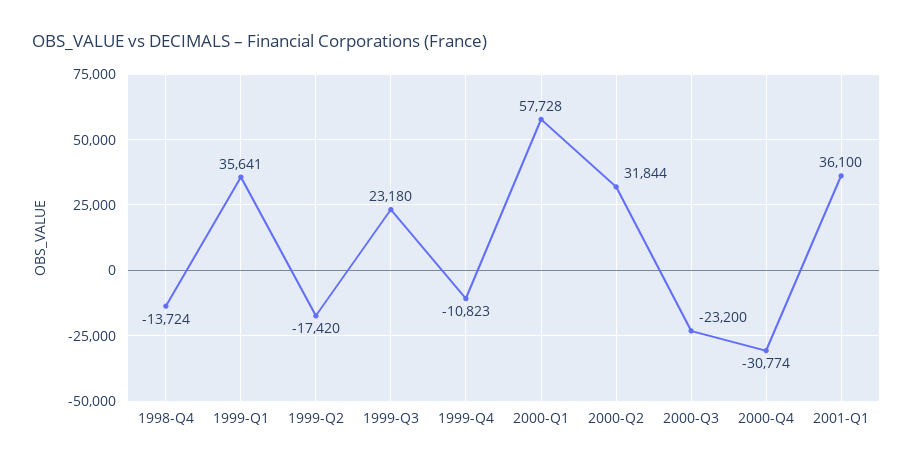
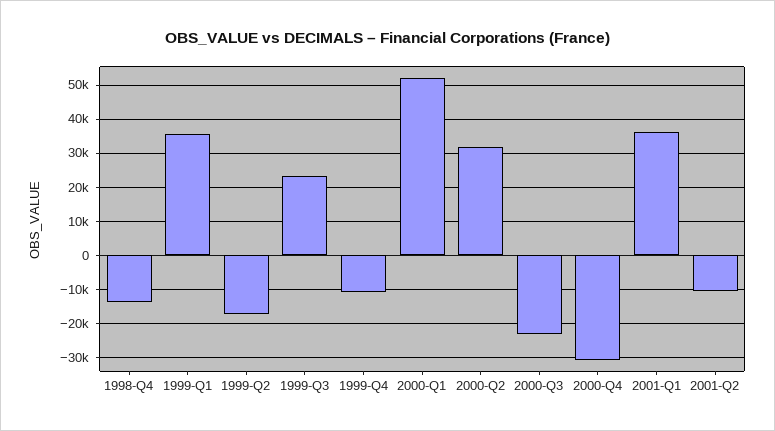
2000-Q1: 57728 -> 52000
2001-Q2: none -> -10000

